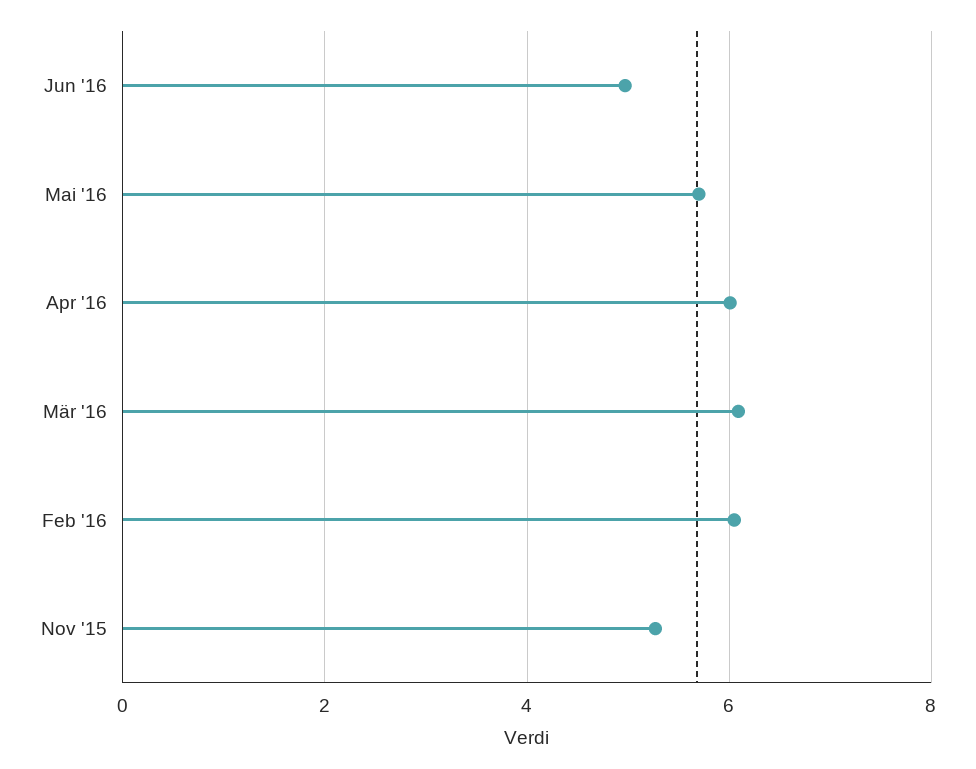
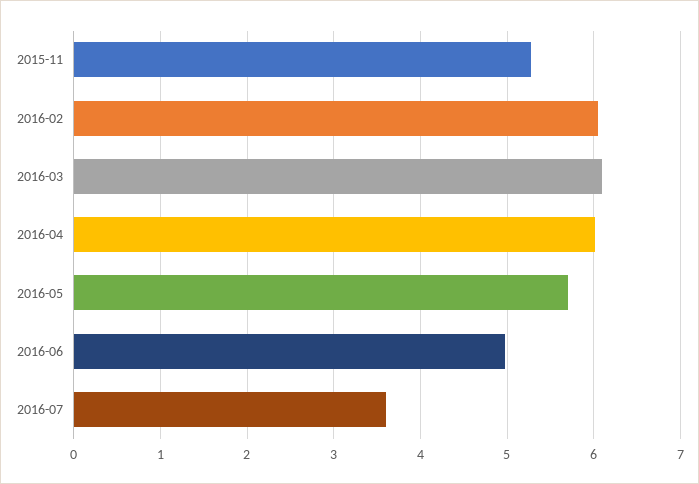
2016-07: none -> 3.6

